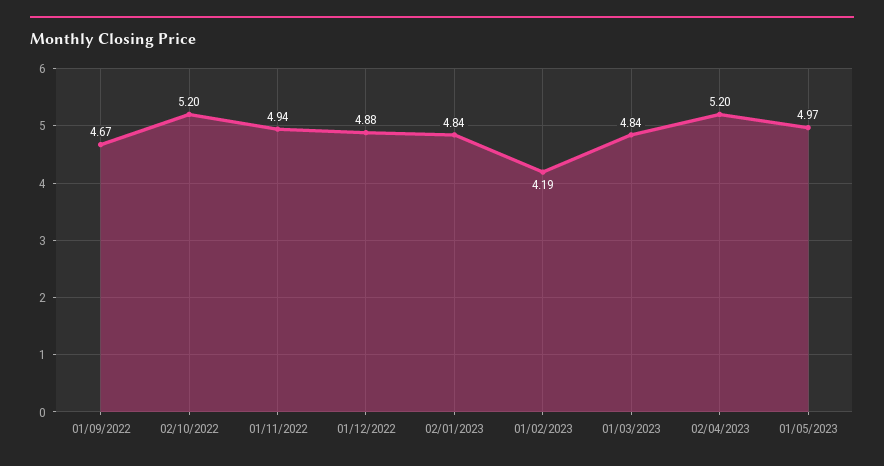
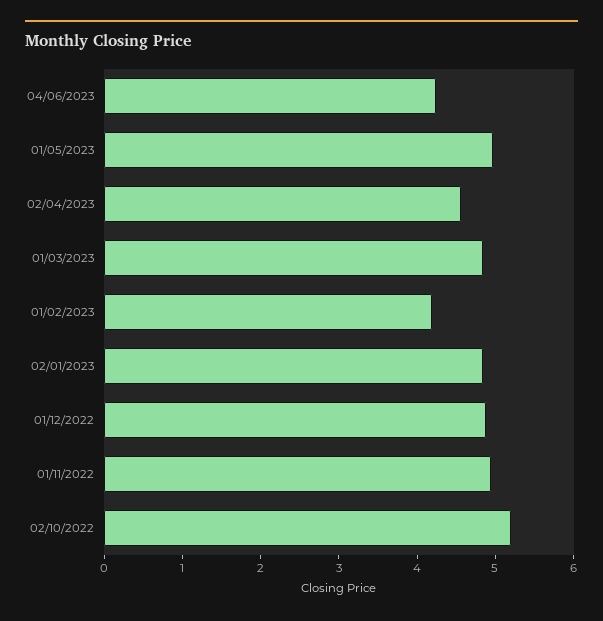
01/09/2022: 4.67 -> none
02/04/2023: 5.2 -> 4.6
04/06/2023: none -> 4.2

